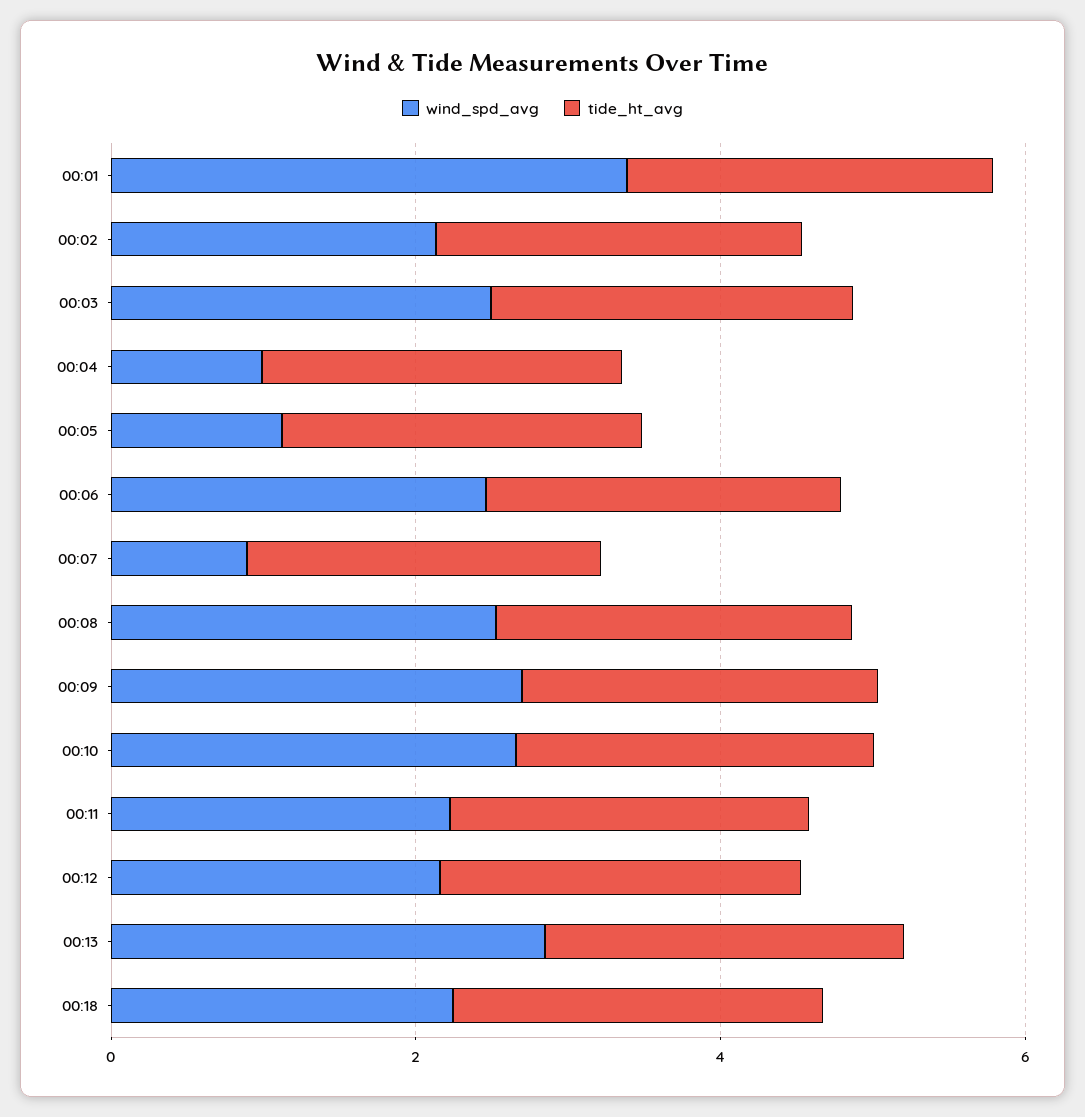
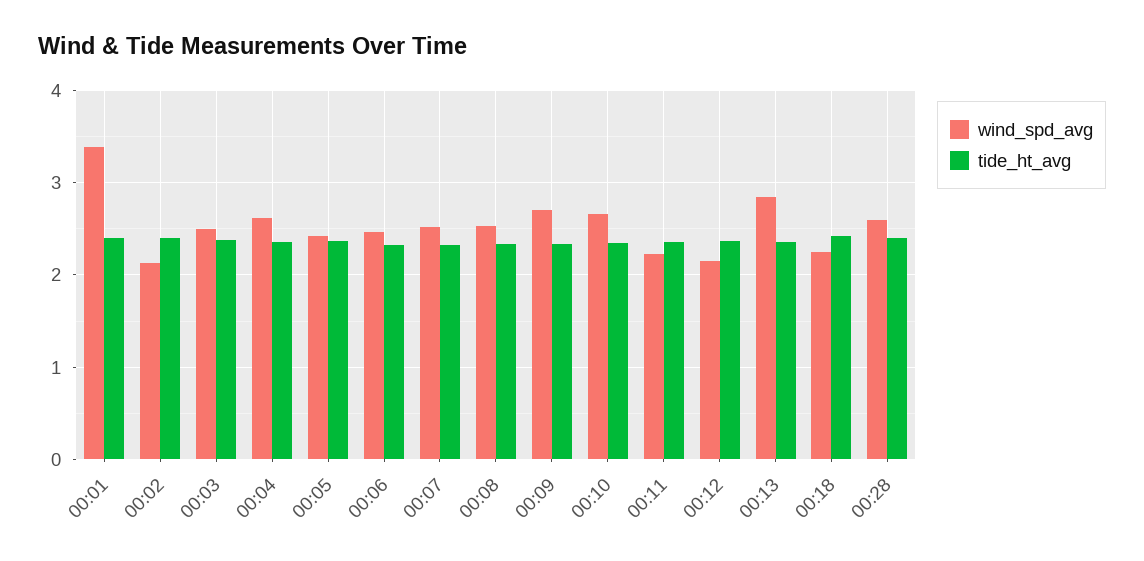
wind_spd_avg, 00:04: 1 -> 2.6
wind_spd_avg, 00:05: 1 -> 2.4
wind_spd_avg, 00:07: 1 -> 2.5
wind_spd_avg, 00:28: none -> 2.6
tide_ht_avg, 00:28: none -> 2.4

